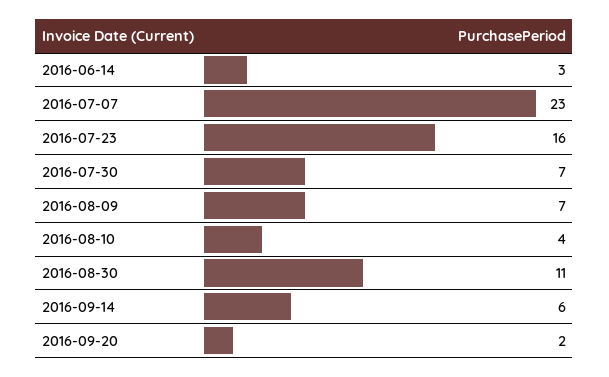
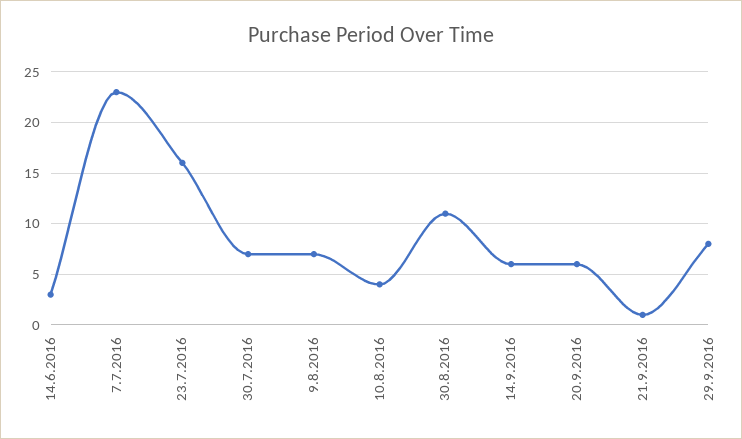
2016-09-20: 2 -> 6
21.9.2016: none -> 1
29.9.2016: none -> 8

